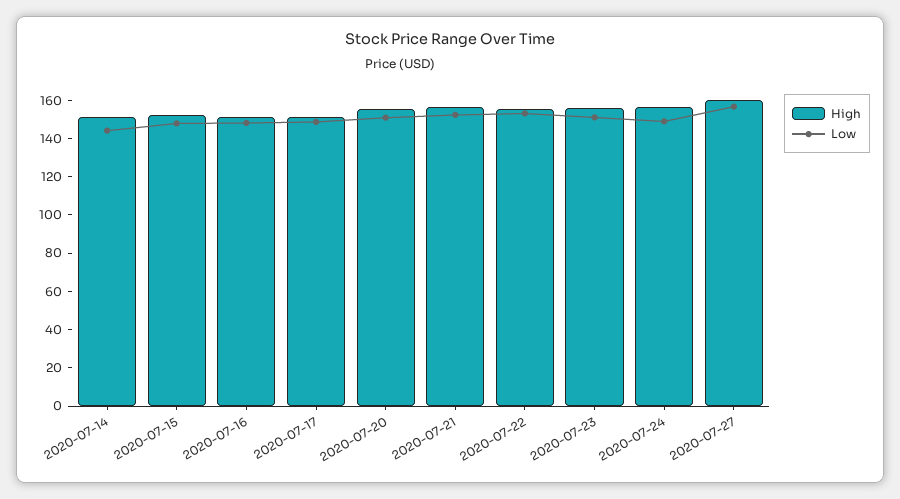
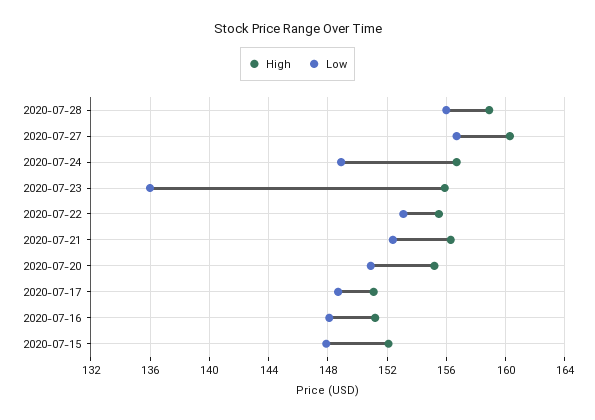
High, 2020-07-14: 150 -> none
Low, 2020-07-14: 145 -> none
Low, 2020-07-23: 150 -> 136
High, 2020-07-28: none -> 159
Low, 2020-07-28: none -> 156

